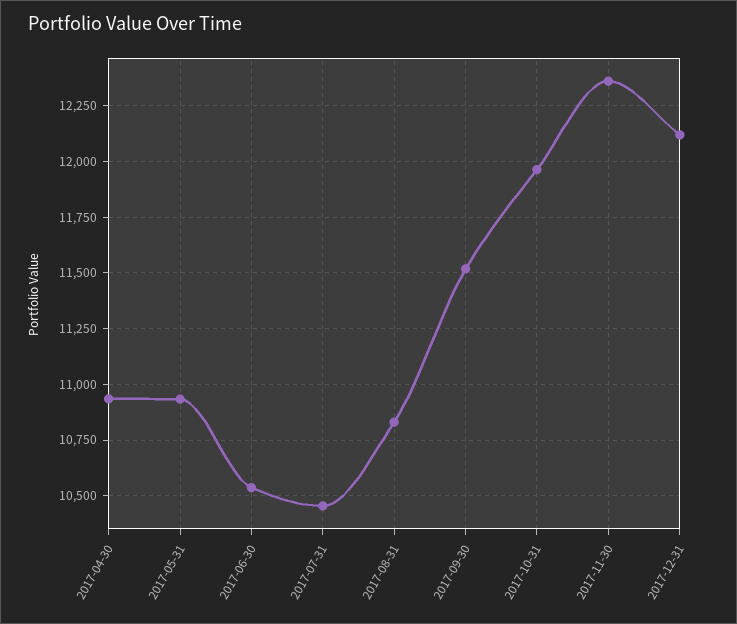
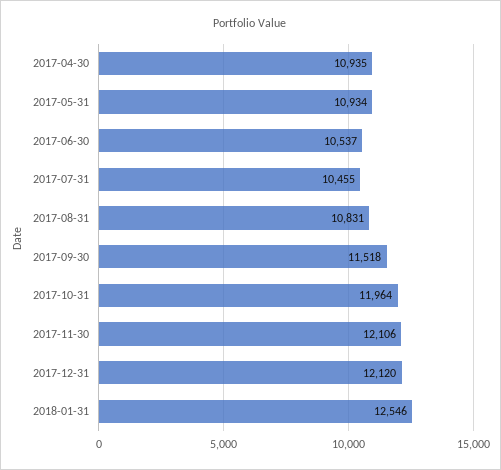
2017-11-30: 12350 -> 12106
2018-01-31: none -> 12546

